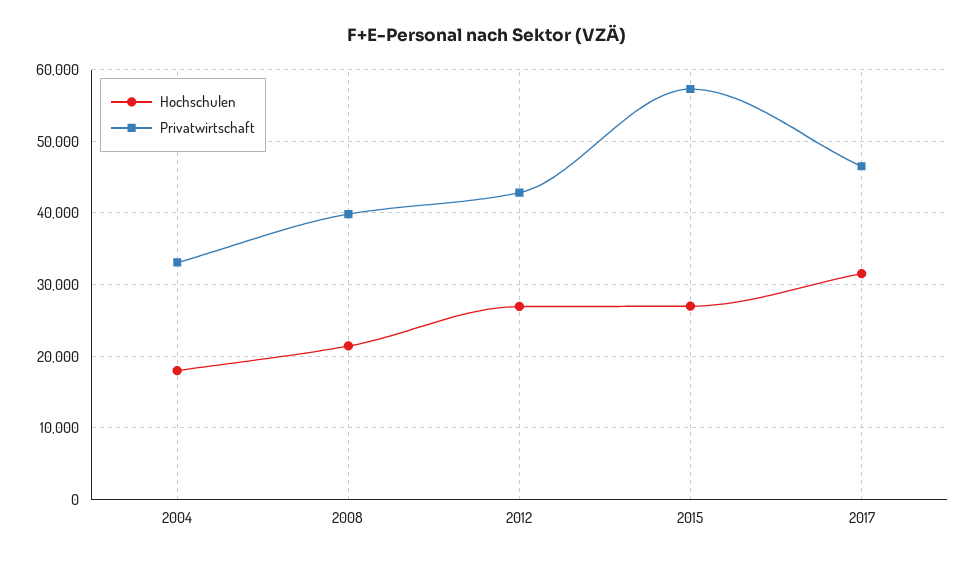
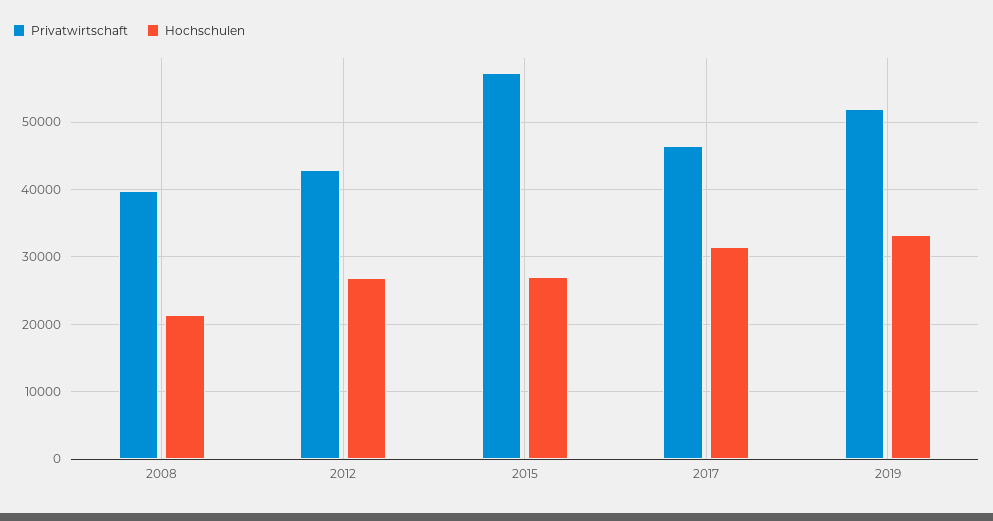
Hochschulen, 2004: 18000 -> none
Privatwirtschaft, 2004: 33000 -> none
Privatwirtschaft, 2019: none -> 52000
Hochschulen, 2019: none -> 33000

